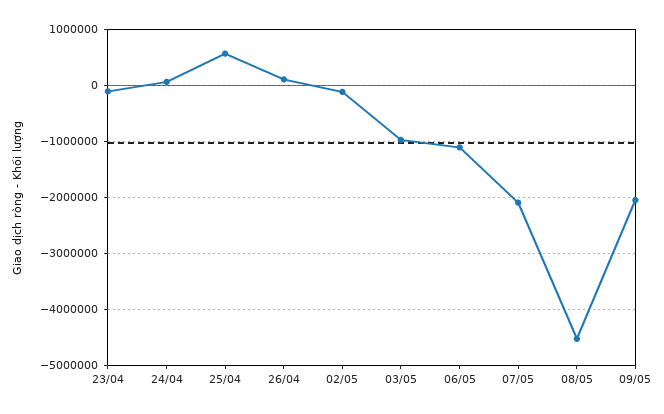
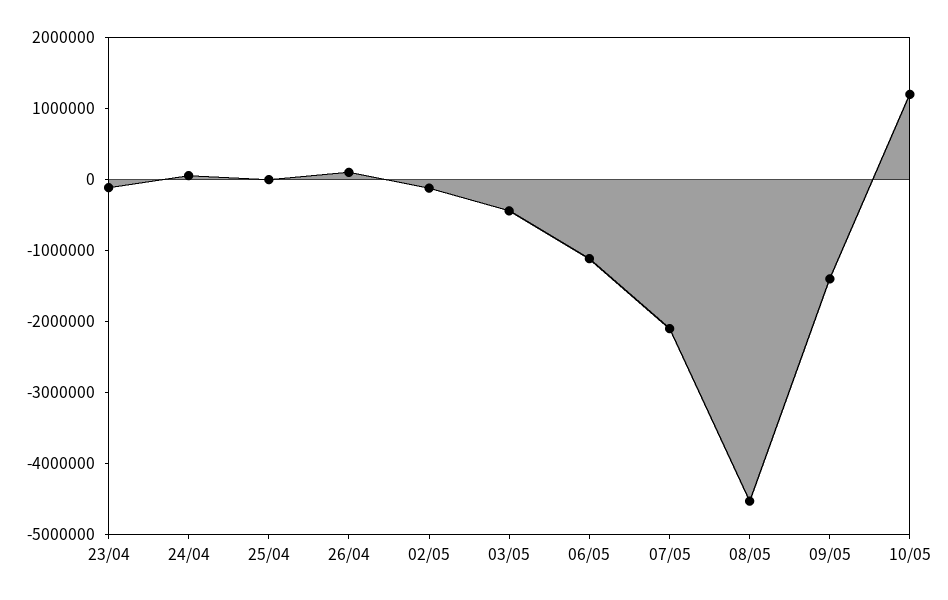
25/04: 600000 -> 0
03/05: -1000000 -> -400000
09/05: -2000000 -> -1400000
10/05: none -> 1200000

